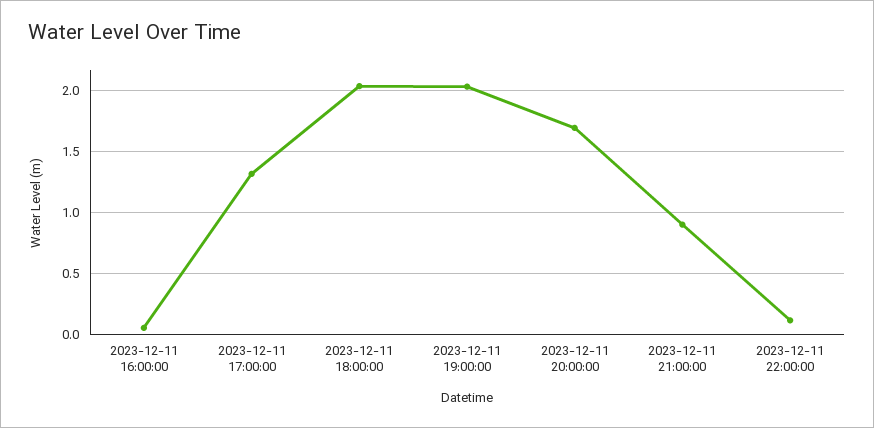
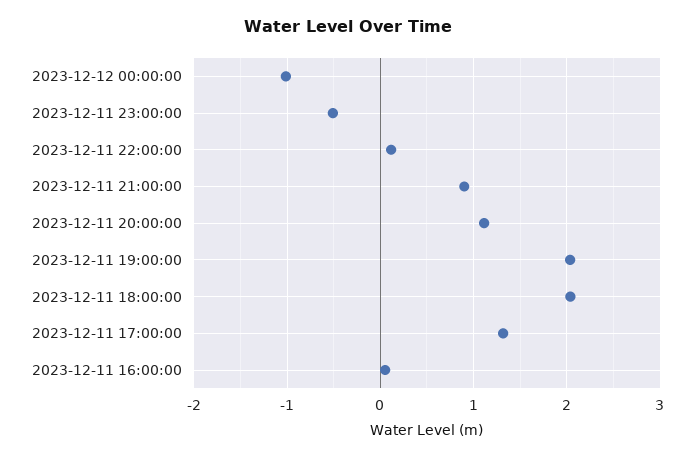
2023-12-11 20:00:00: 1.7 -> 1.1
2023-12-12 00:00:00: none -> -1
2023-12-11 23:00:00: none -> -0.5

